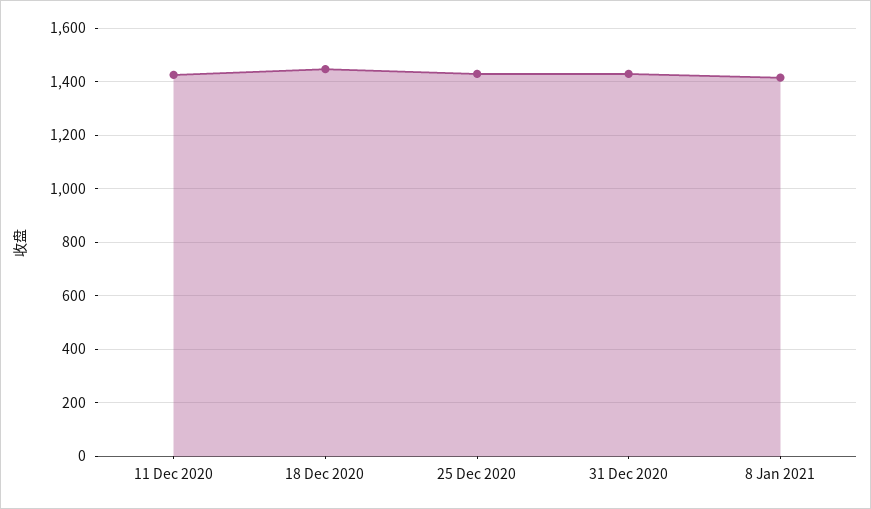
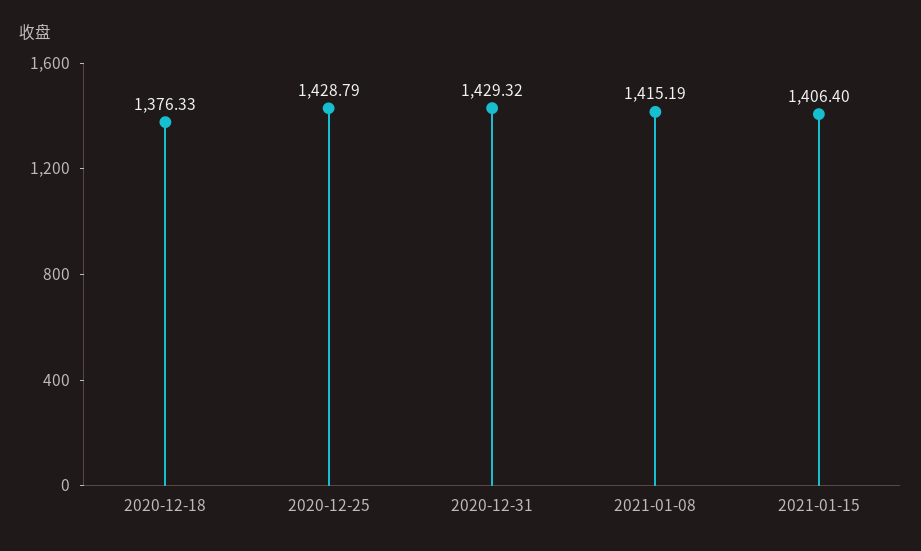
11 Dec 2020: 1425 -> none
18 Dec 2020: 1450 -> 1376.33
2021-01-15: none -> 1406.4

